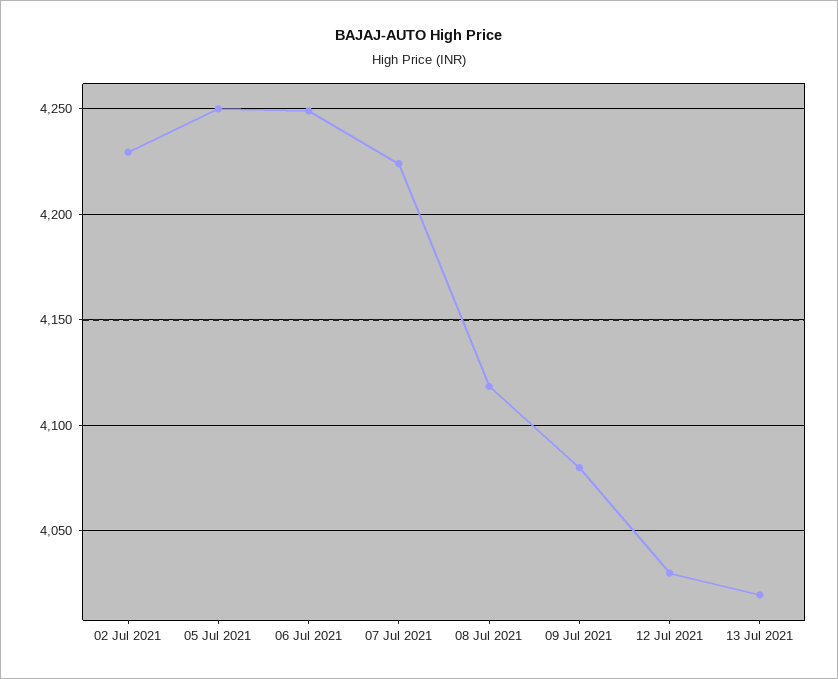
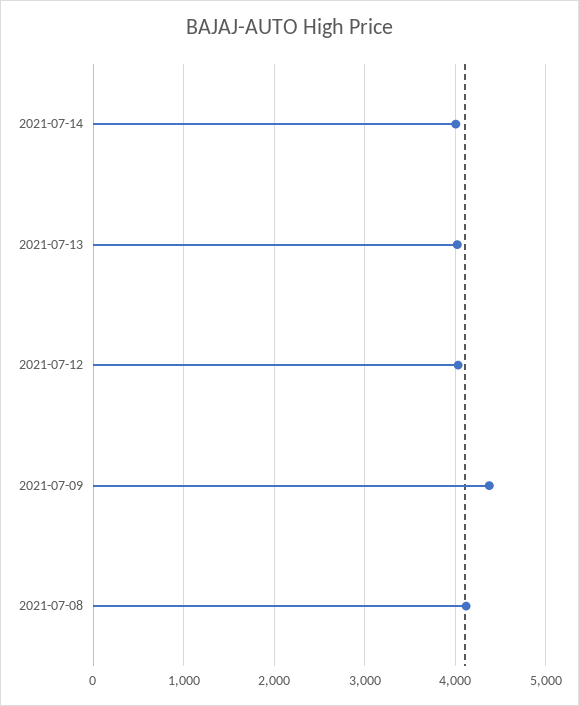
02 Jul 2021: 4230 -> none
05 Jul 2021: 4250 -> none
06 Jul 2021: 4250 -> none
07 Jul 2021: 4225 -> none
09 Jul 2021: 4080 -> 4400
2021-07-14: none -> 4000

